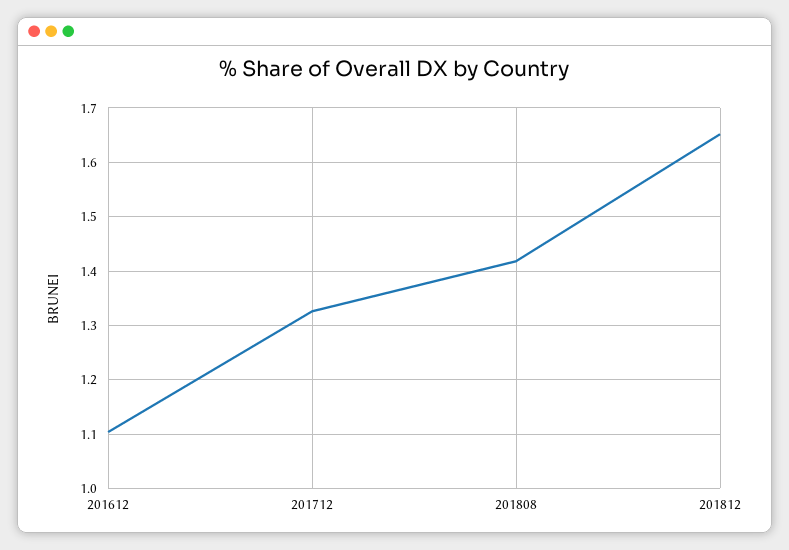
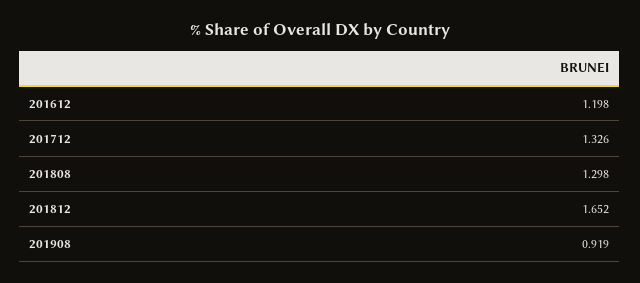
201612: 1.1 -> 1.198
201808: 1.42 -> 1.298
201908: none -> 0.919

